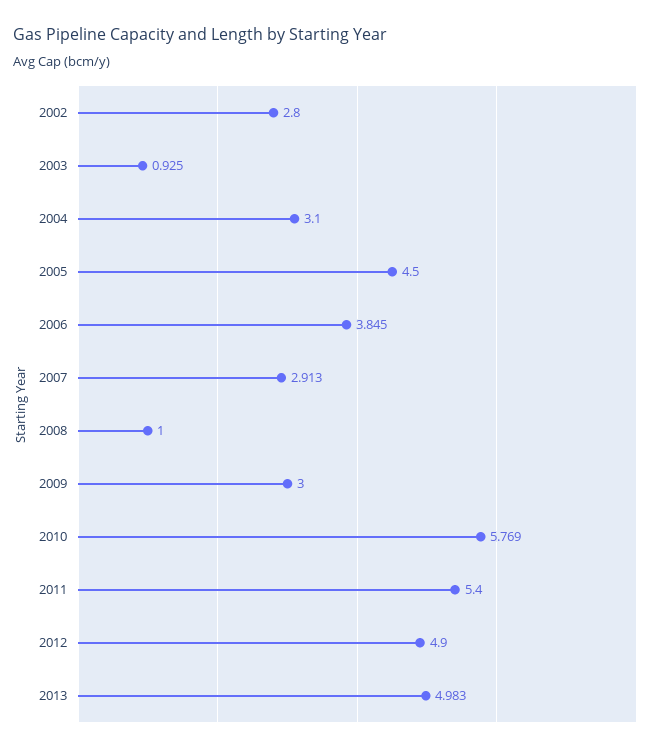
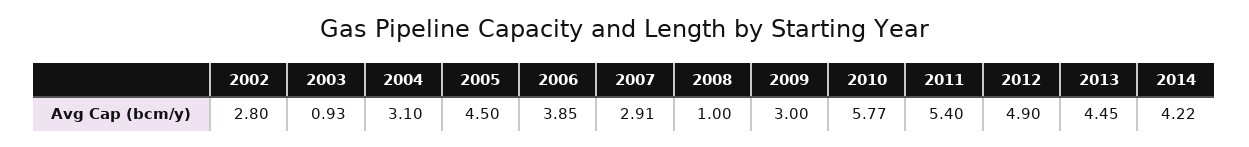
2013: 4.983 -> 4.45
2014: none -> 4.22

